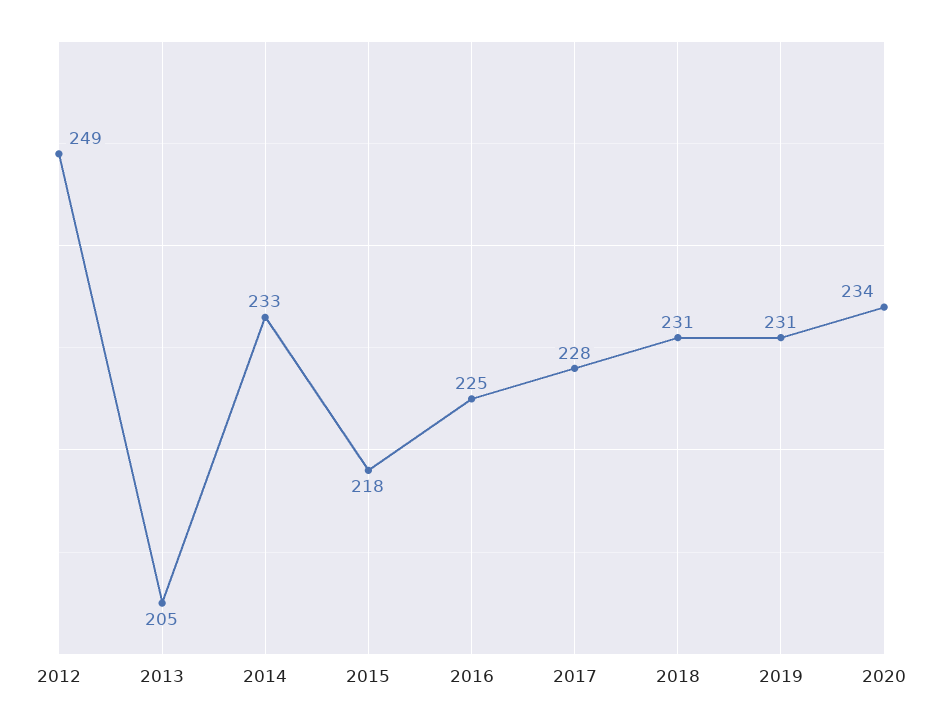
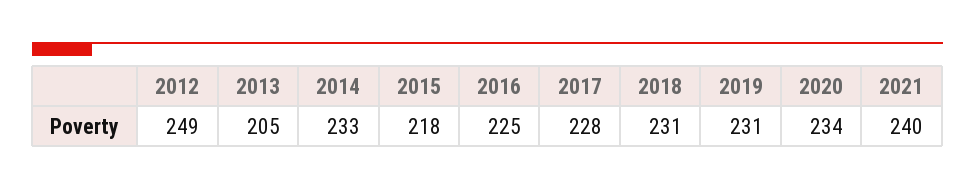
2021: none -> 240

